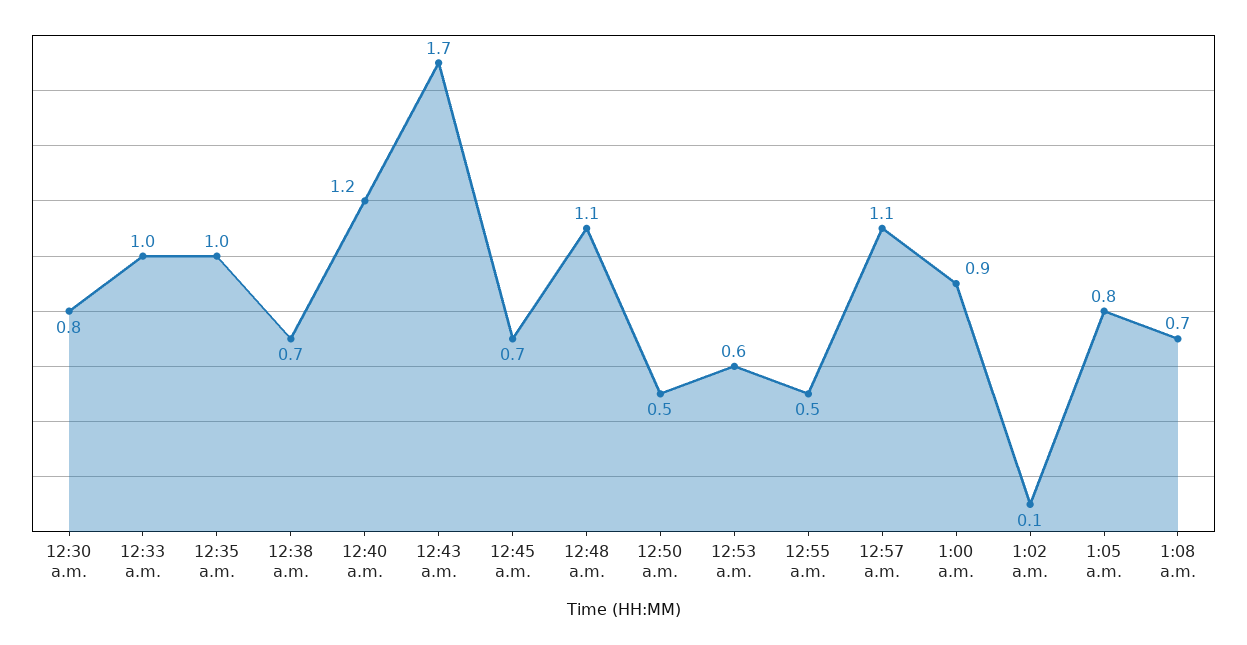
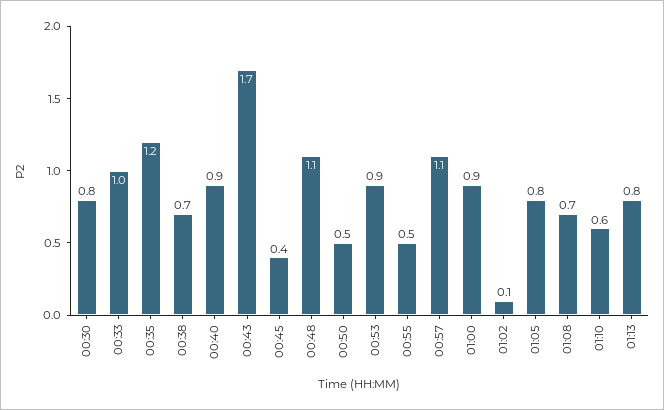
12:35 a.m.: 1 -> 1.2
12:40 a.m.: 1.2 -> 0.9
12:45 a.m.: 0.7 -> 0.4
12:53 a.m.: 0.6 -> 0.9
01:10: none -> 0.6
01:13: none -> 0.8

